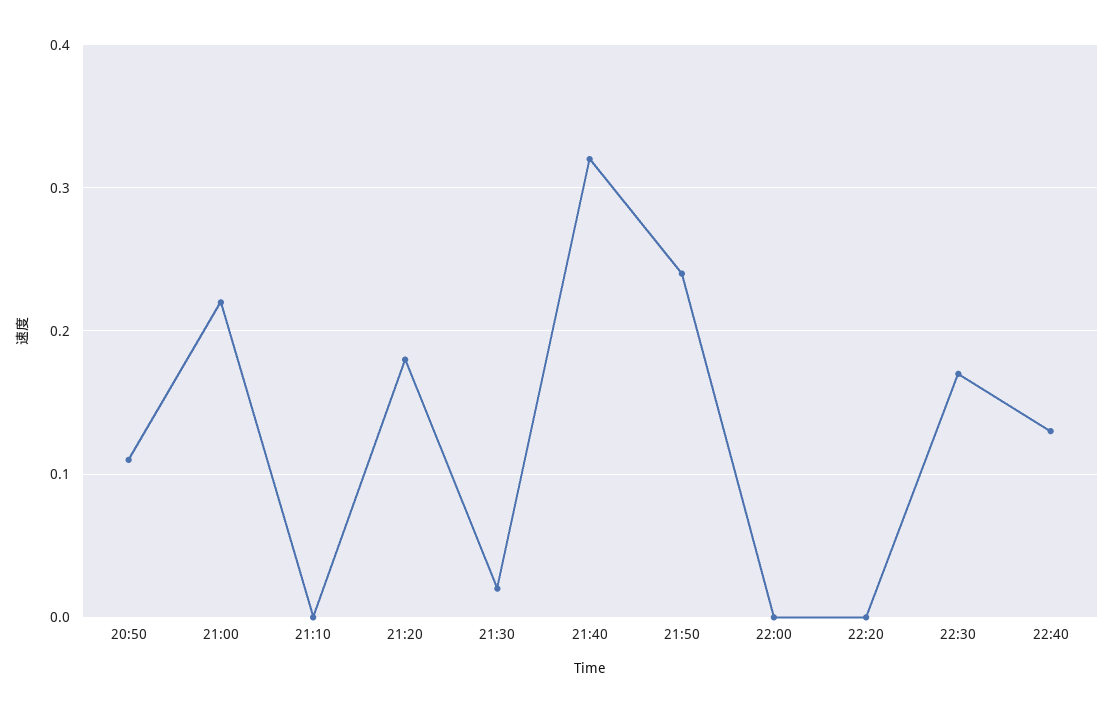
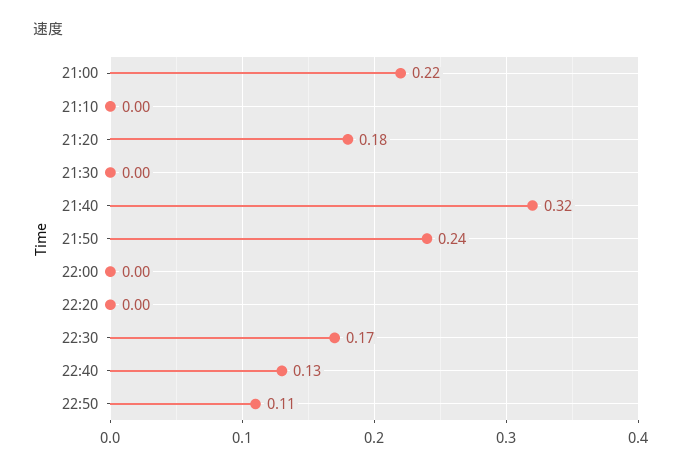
20:50: 0.11 -> none
21:30: 0.02 -> 0
22:50: none -> 0.11

